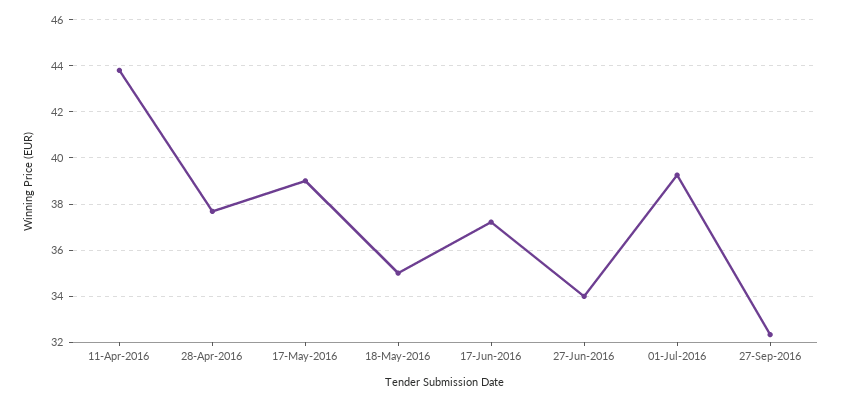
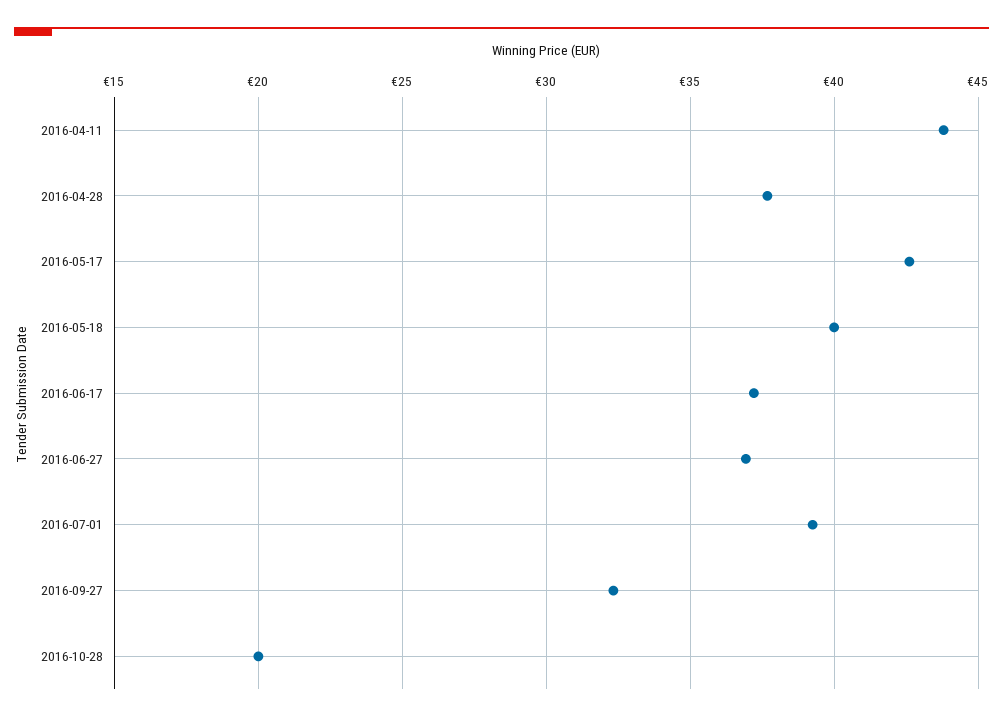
17-May-2016: 39 -> 42.5
18-May-2016: 35 -> 40
27-Jun-2016: 34 -> 37
2016-10-28: none -> 20

